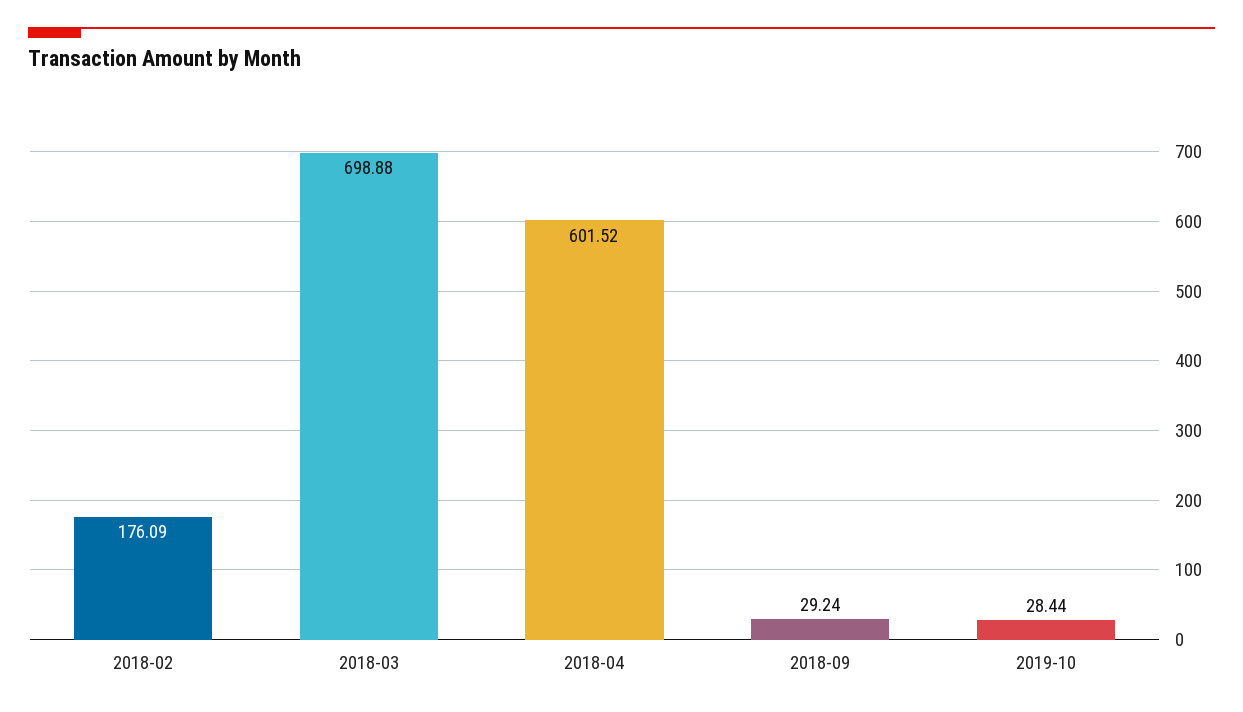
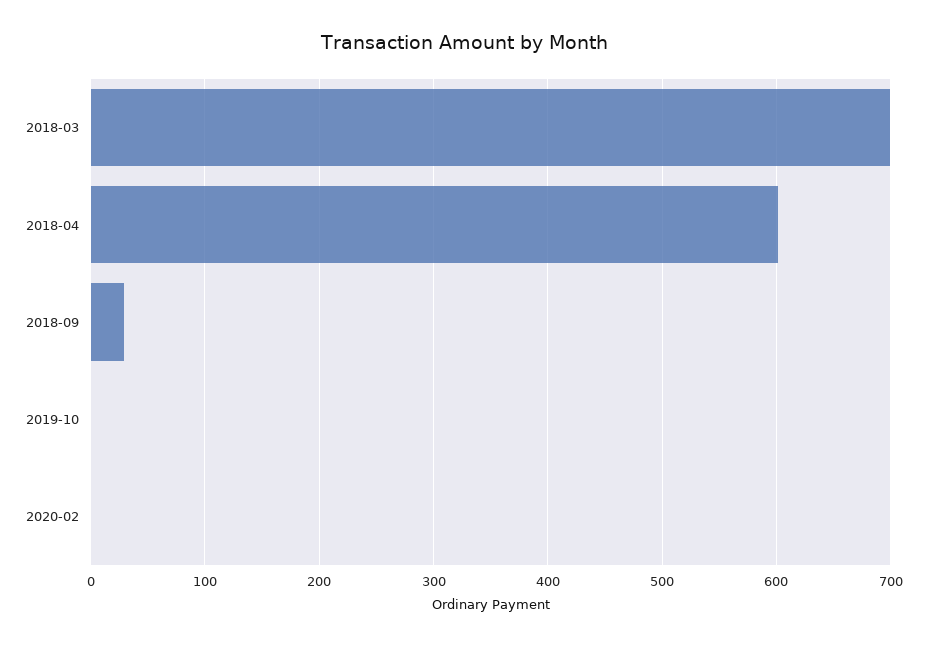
2018-02: 176.09 -> none
2019-10: 28.44 -> 0
2020-02: none -> 0

